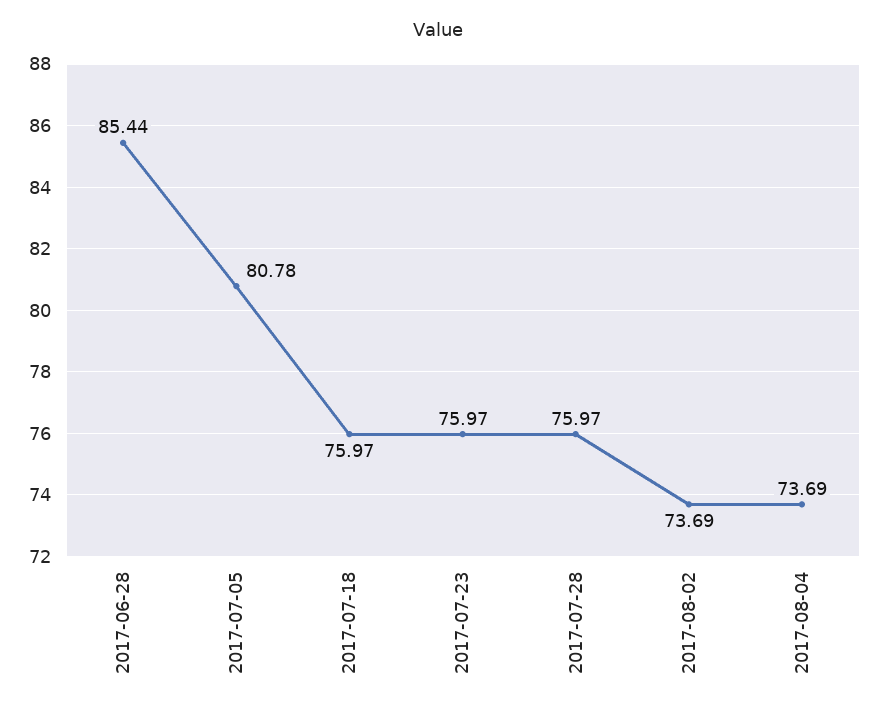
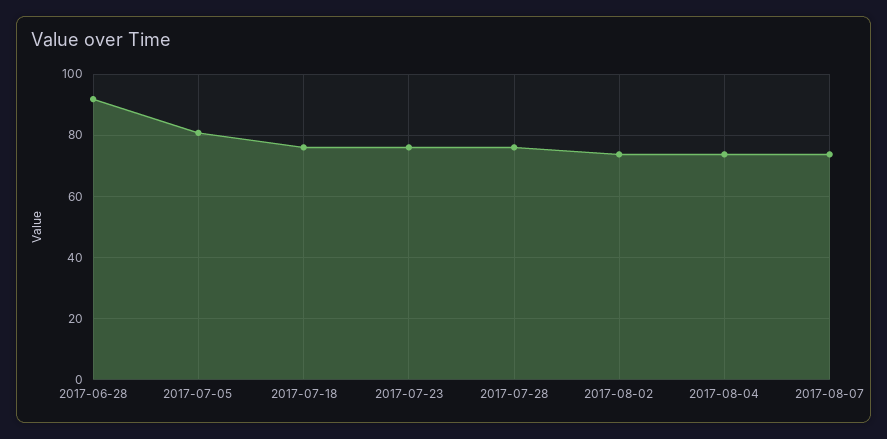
2017-06-28: 85.44 -> 92
2017-08-07: none -> 74

